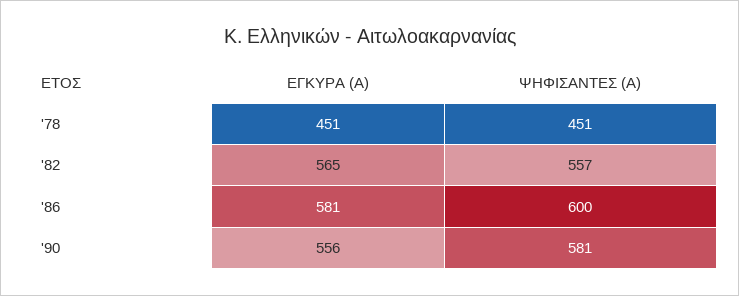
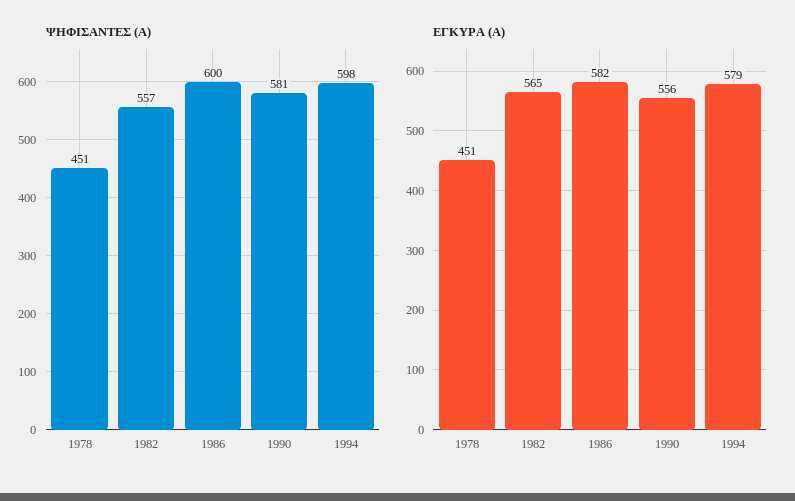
ΕΓΚΥΡΑ (Α), '86: 581 -> 582
ΨΗΦΙΣΑΝΤΕΣ (Α), 1994: none -> 598
ΕΓΚΥΡΑ (Α), 1994: none -> 579

